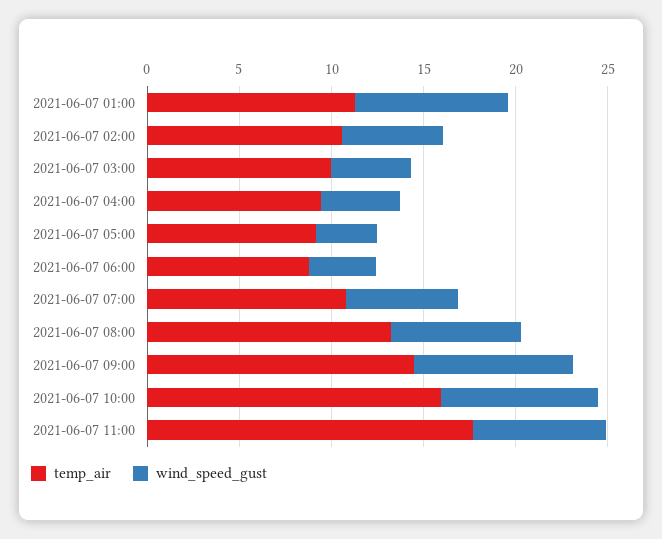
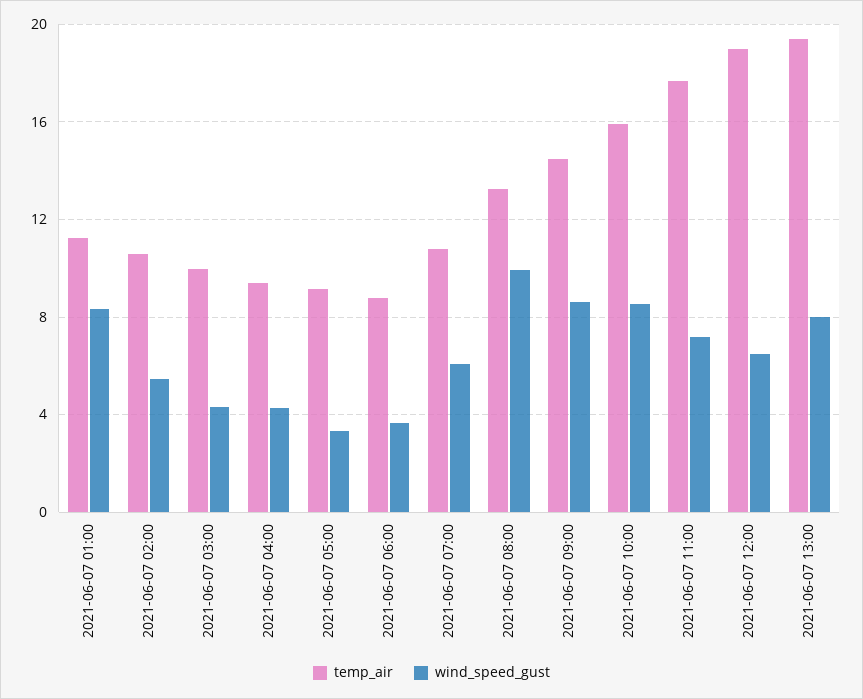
wind_speed_gust, 2021-06-07 08:00: 7 -> 10
temp_air, 2021-06-07 12:00: none -> 19
wind_speed_gust, 2021-06-07 12:00: none -> 6.5
temp_air, 2021-06-07 13:00: none -> 19.5
wind_speed_gust, 2021-06-07 13:00: none -> 8

